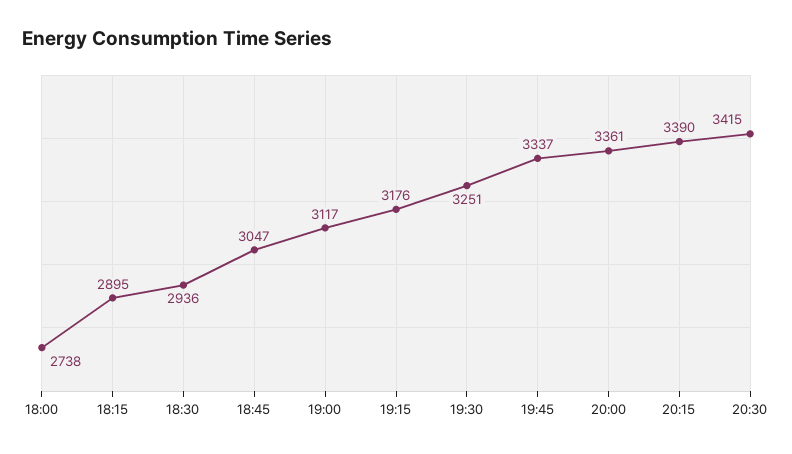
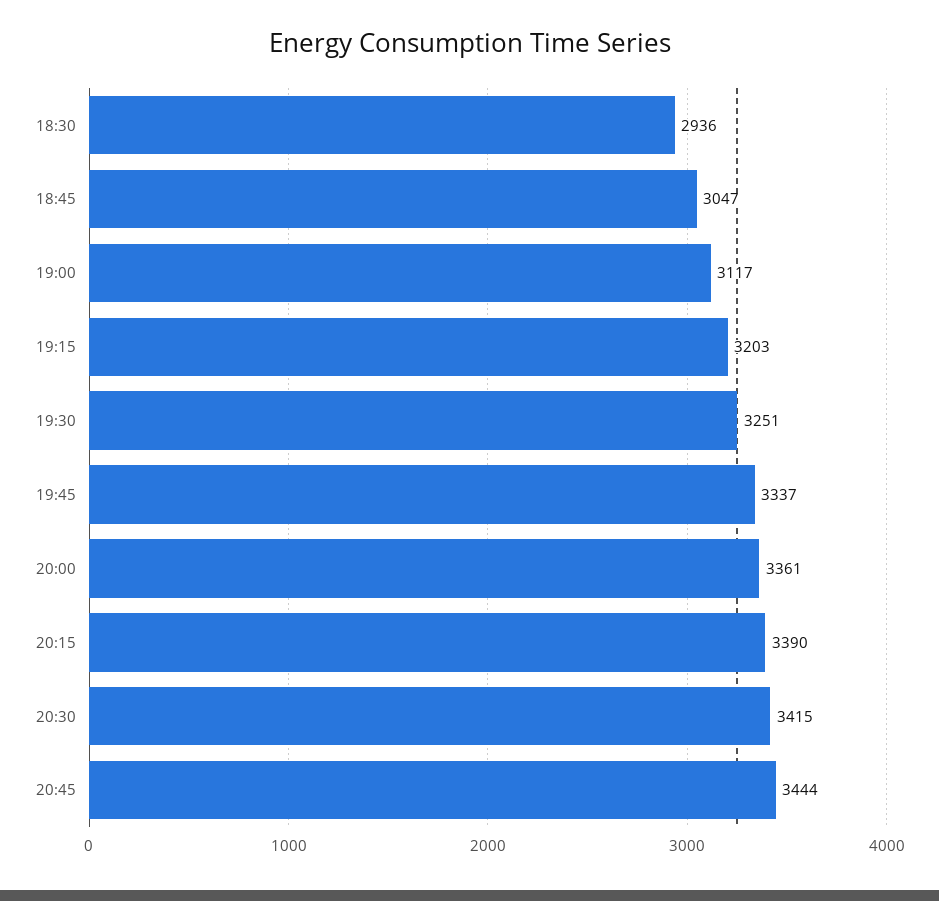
18:00: 2738 -> none
18:15: 2895 -> none
19:15: 3176 -> 3203
20:45: none -> 3444

